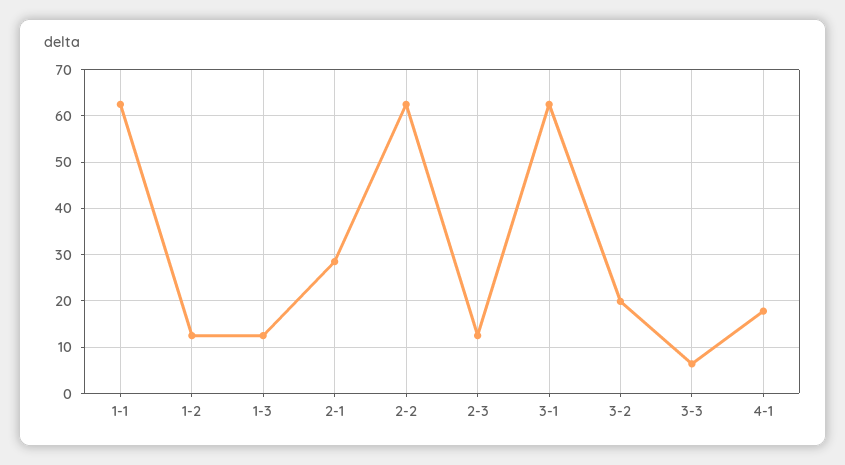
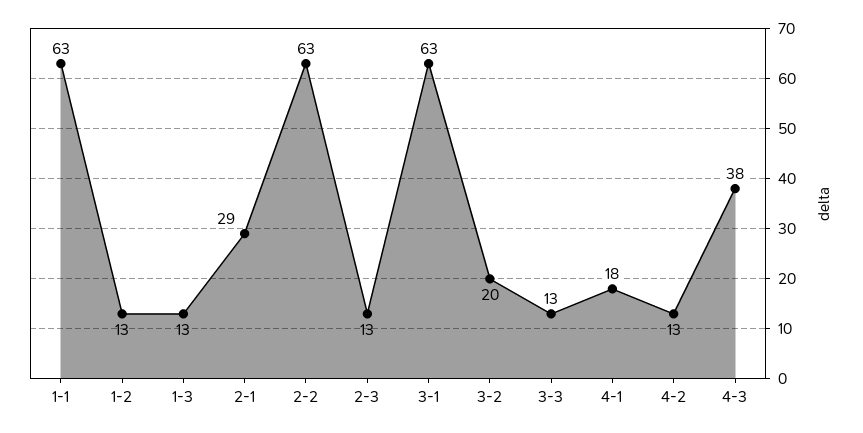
3-3: 6 -> 13
4-2: none -> 13
4-3: none -> 38

